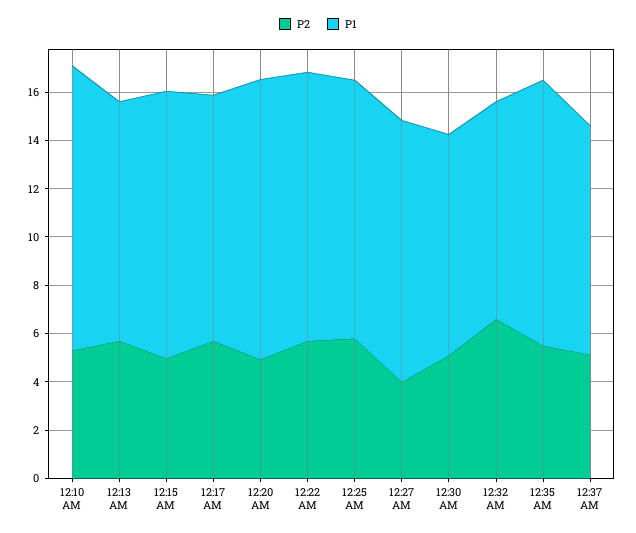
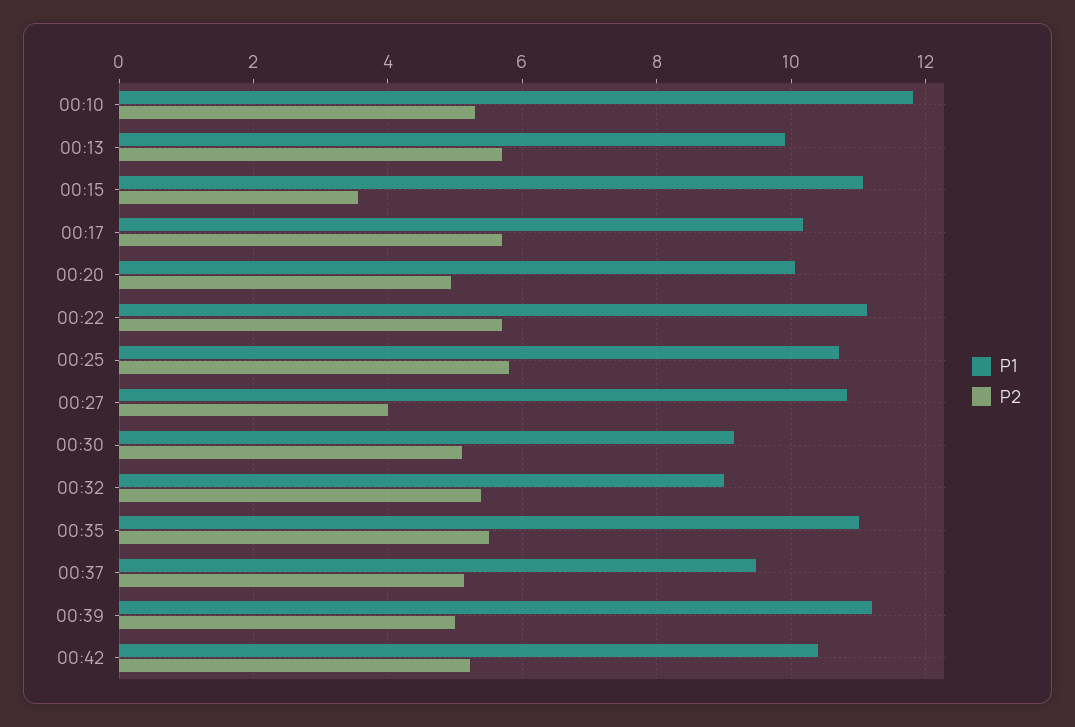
P2, 12:15 AM: 5 -> 3.6
P1, 12:20 AM: 11.5 -> 10
P2, 12:32 AM: 6.5 -> 5.4
P1, 00:39: none -> 11.2
P2, 00:39: none -> 5
P1, 00:42: none -> 10.4
P2, 00:42: none -> 5.2

